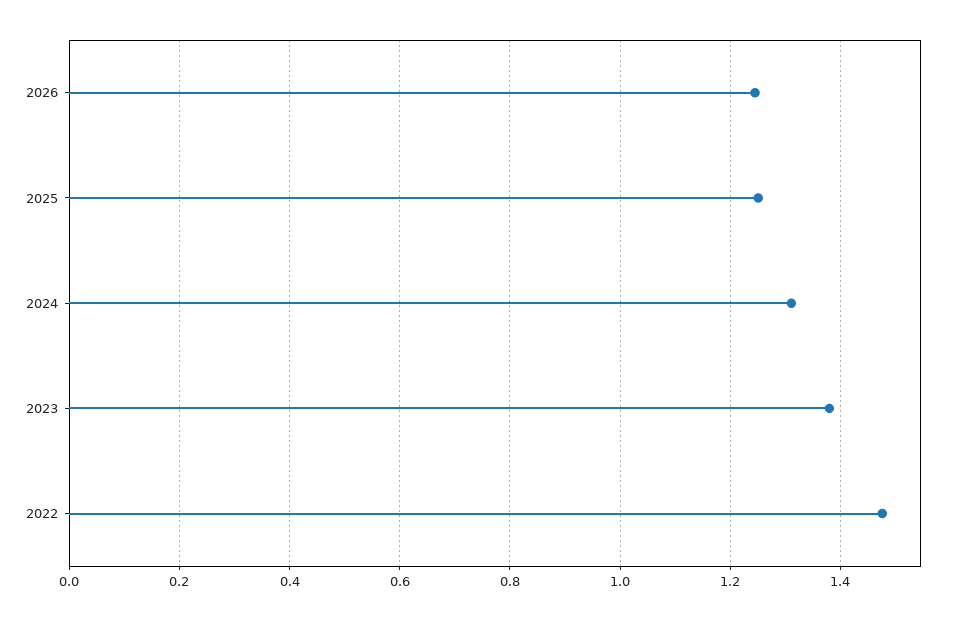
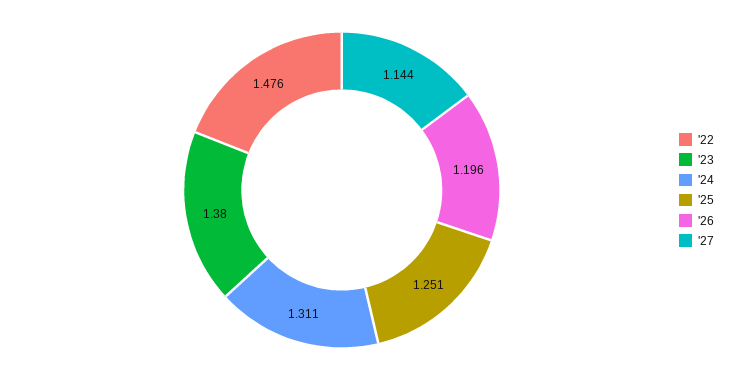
2026: 1.24 -> 1.196
'27: none -> 1.144

